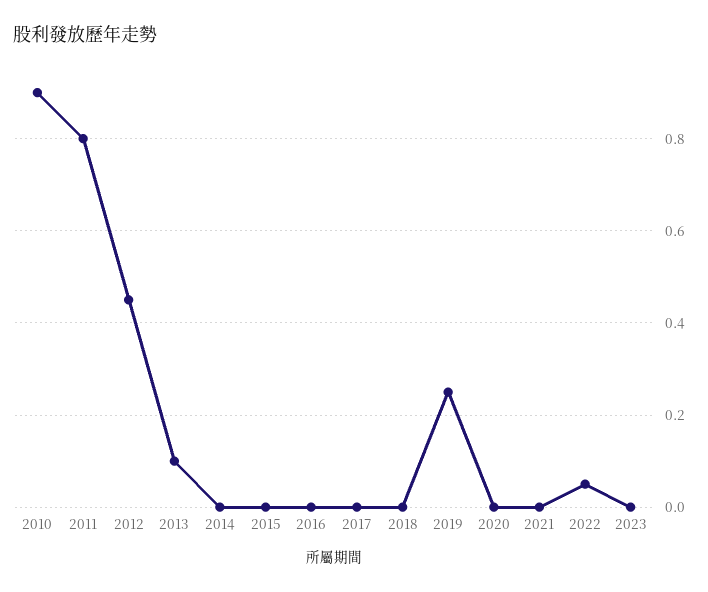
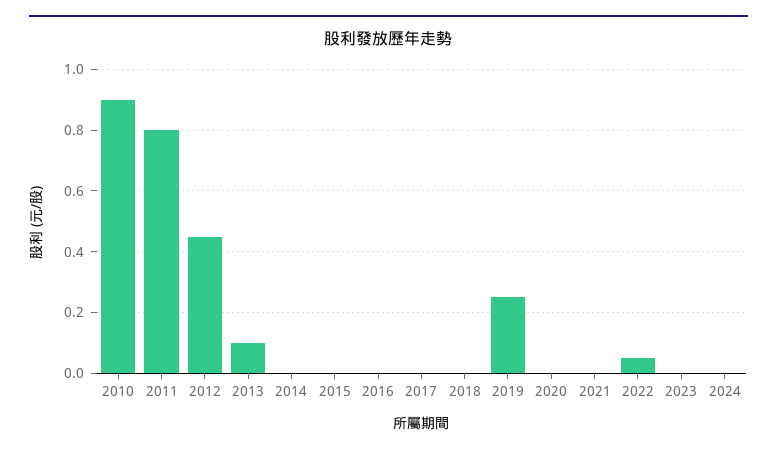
2024: none -> 0

